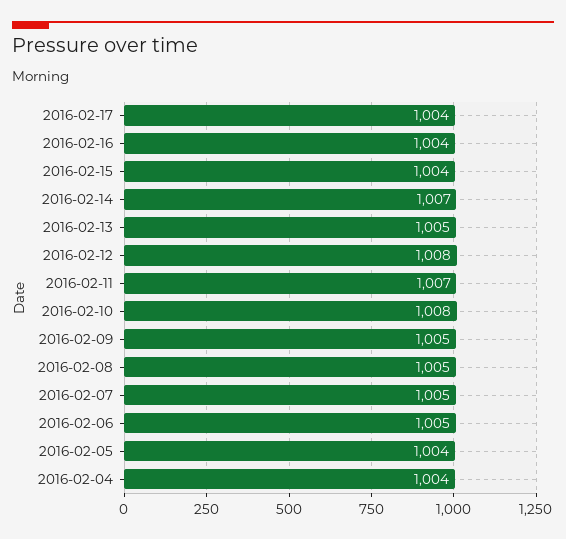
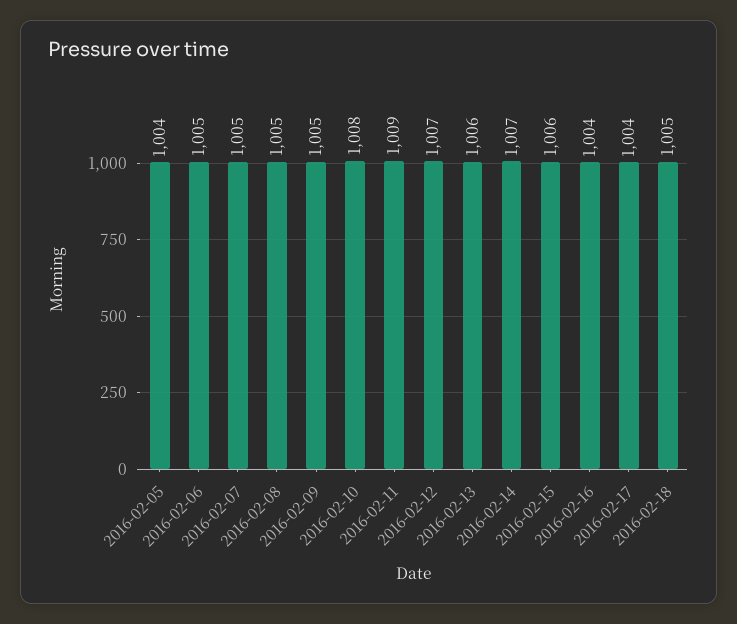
2016-02-15: 1004 -> 1006
2016-02-13: 1005 -> 1006
2016-02-12: 1008 -> 1007
2016-02-11: 1007 -> 1009
2016-02-04: 1004 -> none
2016-02-18: none -> 1005

